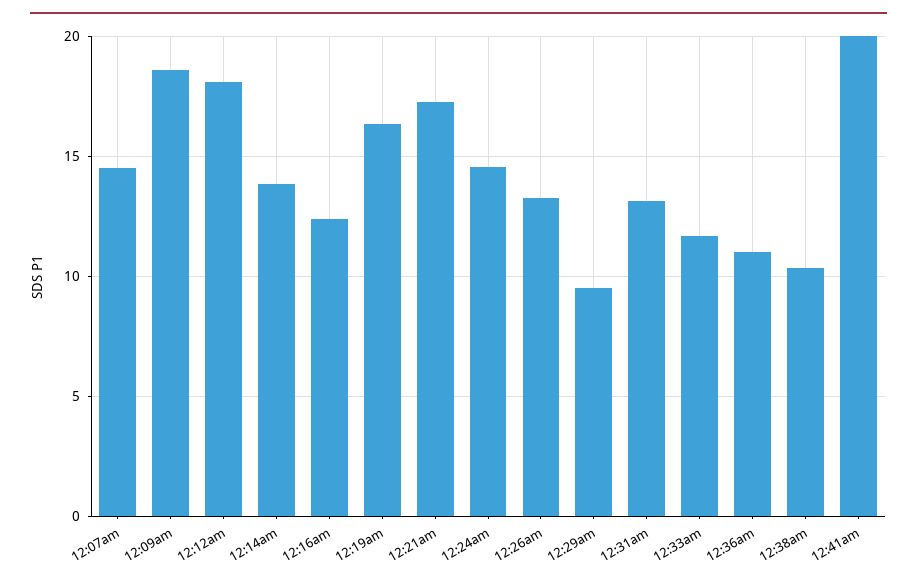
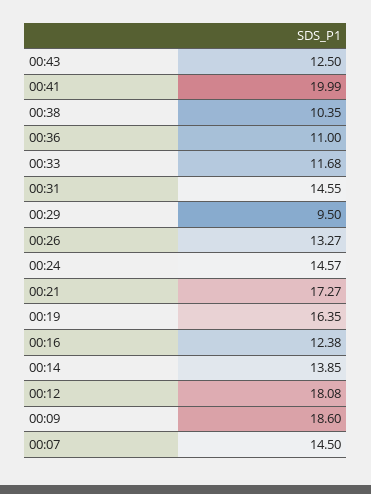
12:31am: 13 -> 14.55
00:43: none -> 12.5

